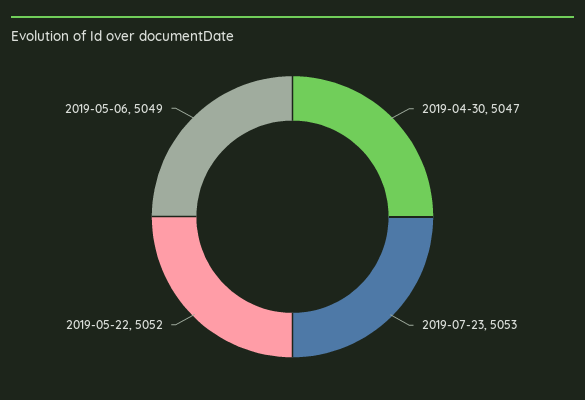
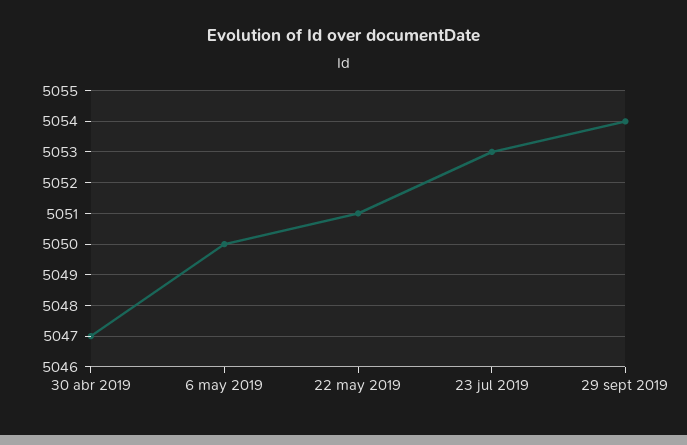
2019-05-22: 5052 -> 5051
2019-05-06: 5049 -> 5050
29 sept 2019: none -> 5054

